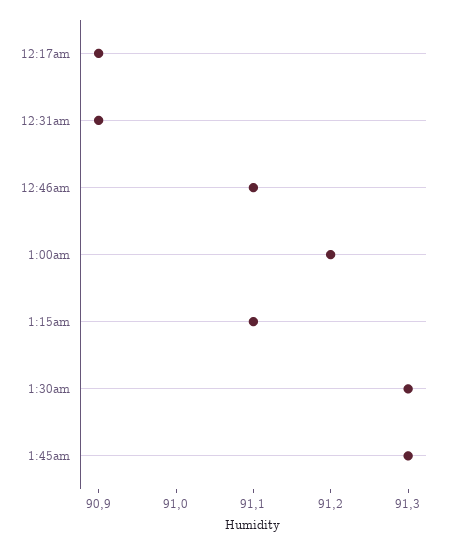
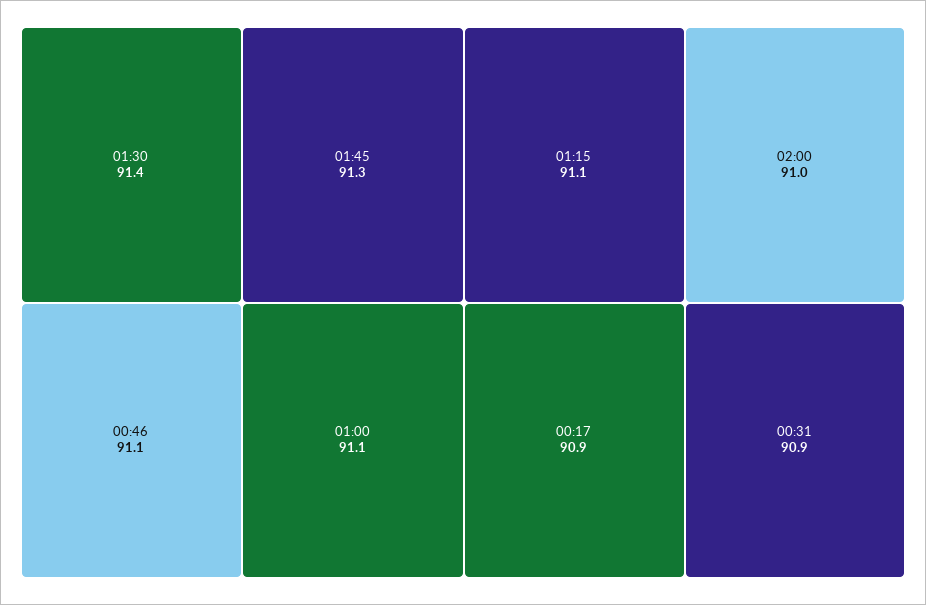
1:00am: 91.2 -> 91.1
1:30am: 91.3 -> 91.4
02:00: none -> 91

